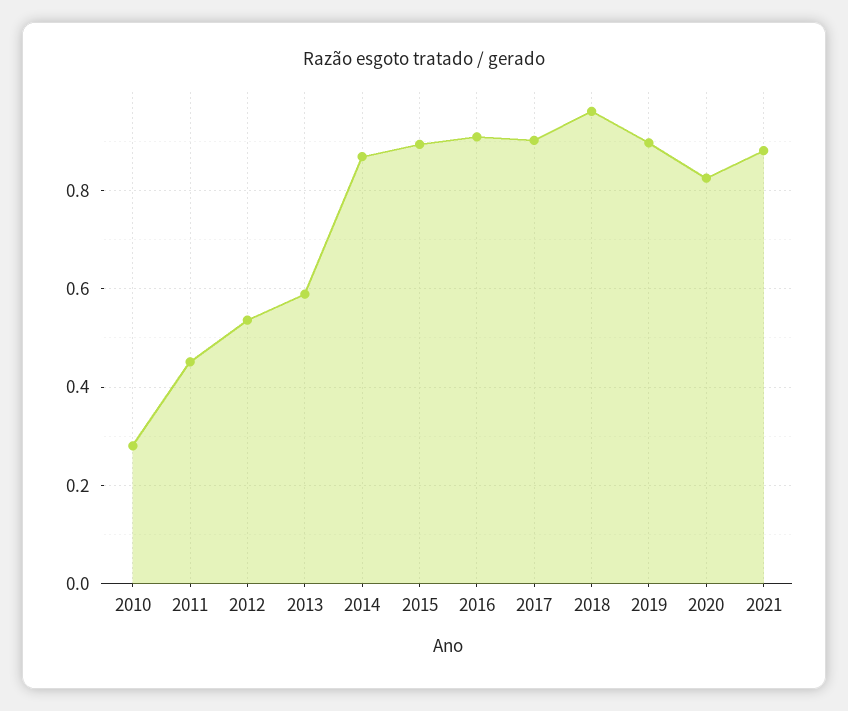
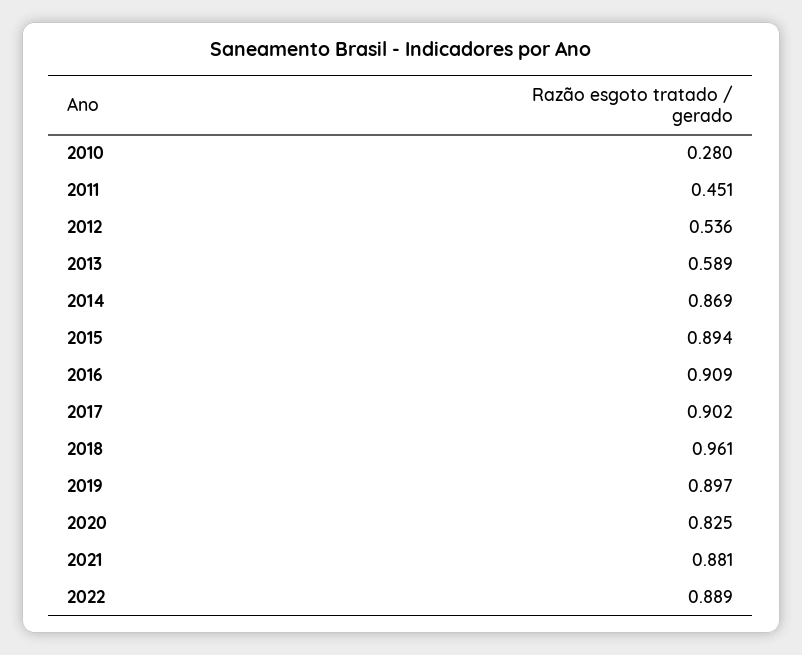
2022: none -> 0.889

